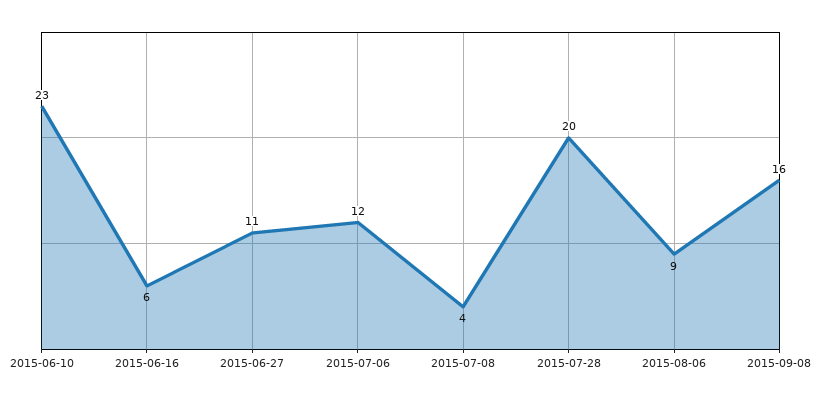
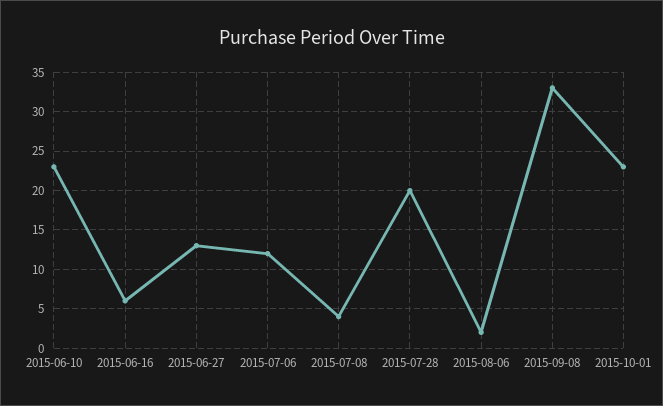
2015-06-27: 11 -> 13
2015-08-06: 9 -> 2
2015-09-08: 16 -> 33
2015-10-01: none -> 23

